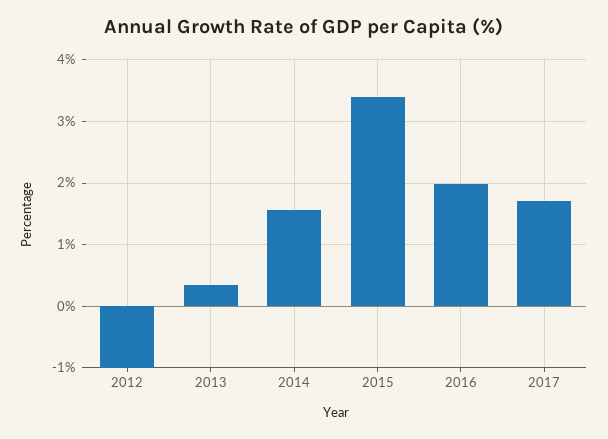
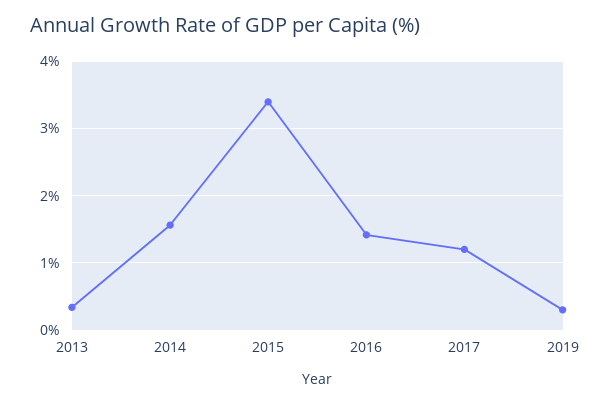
2012: -1 -> none
2016: 2 -> 1.4
2017: 1.7 -> 1.2
2019: none -> 0.3

